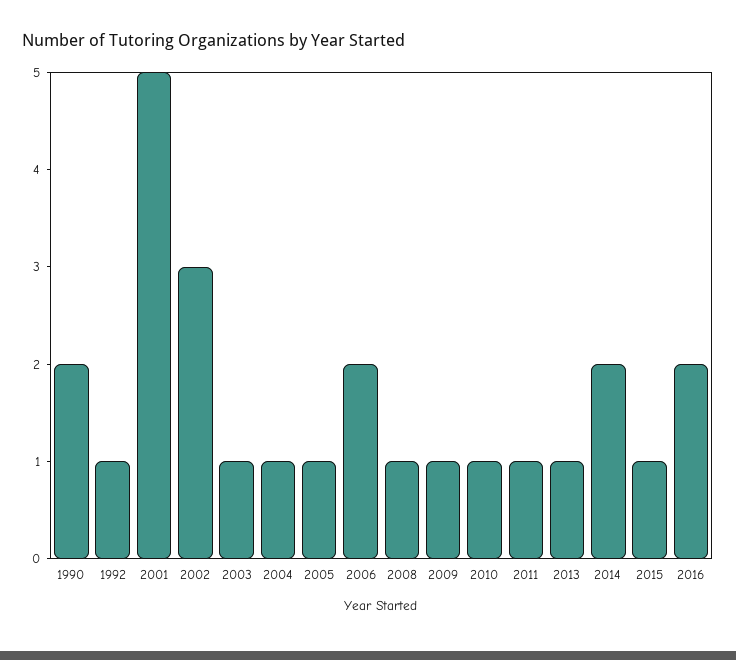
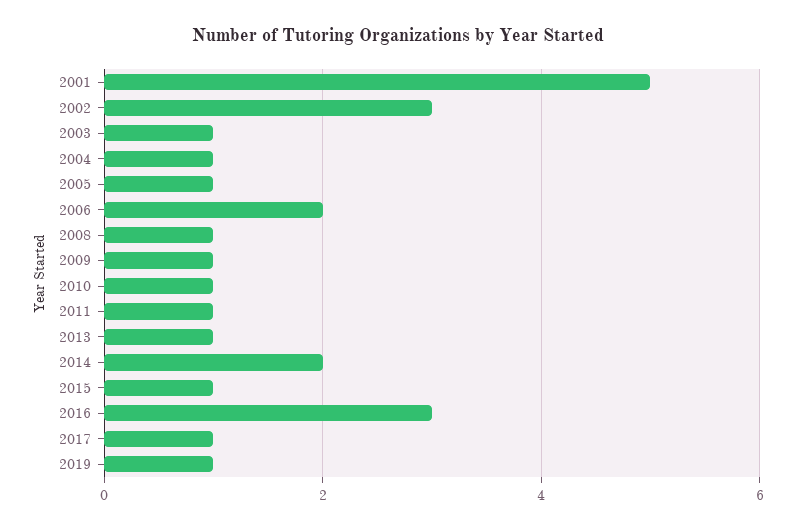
1990: 2 -> none
1992: 1 -> none
2016: 2 -> 3
2017: none -> 1
2019: none -> 1

